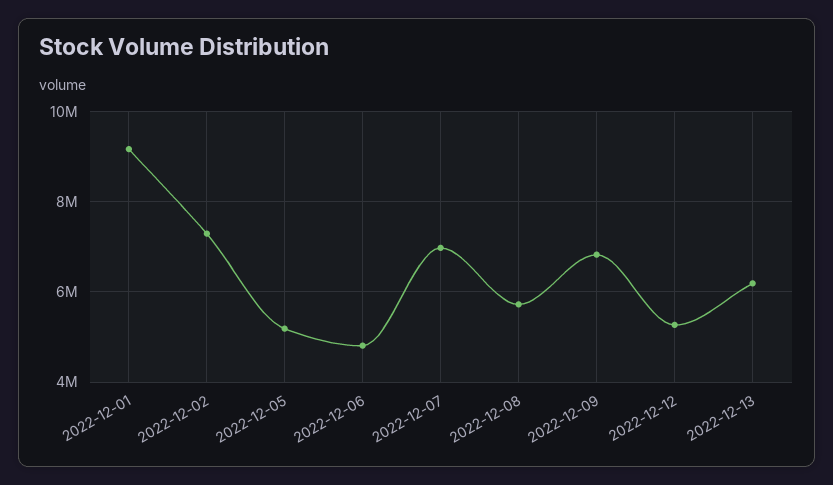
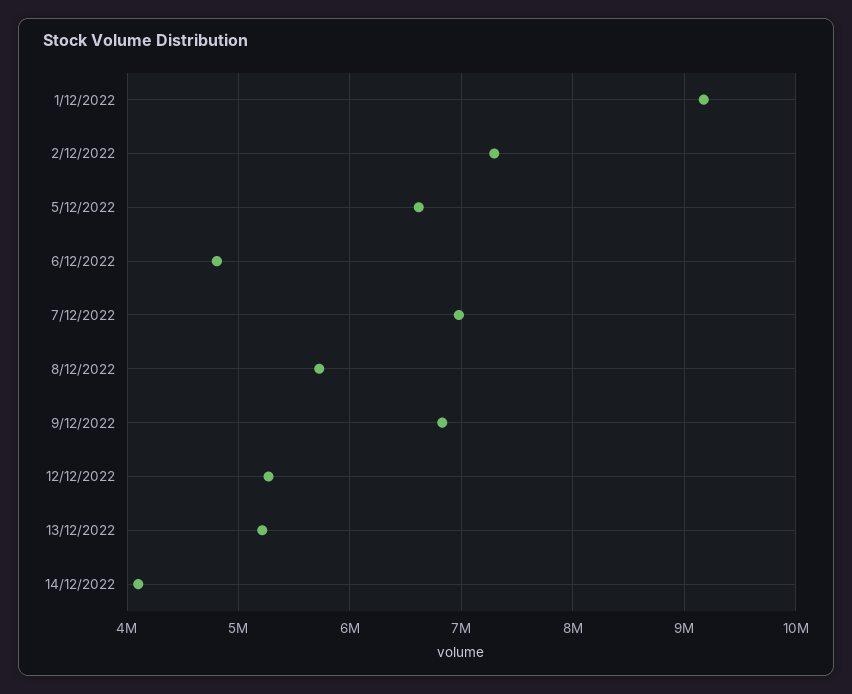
2022-12-05: 5200000 -> 6600000
2022-12-13: 6200000 -> 5200000
14/12/2022: none -> 4100000

